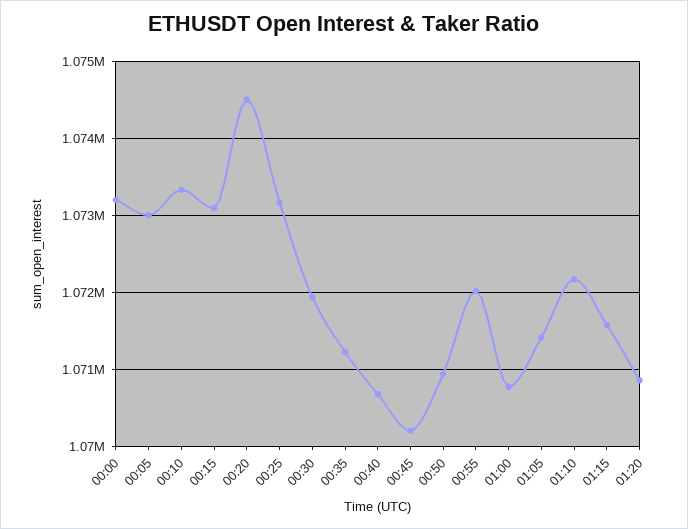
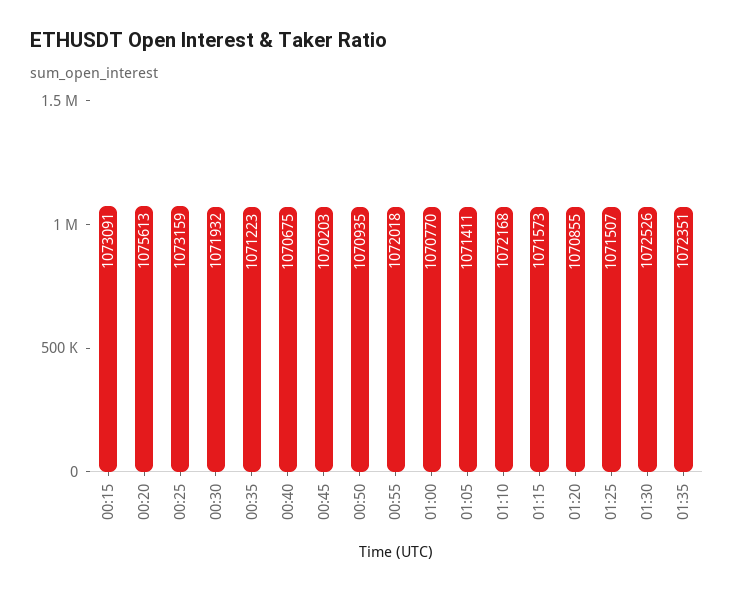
00:00: 1073200 -> none
00:05: 1073000 -> none
00:10: 1073300 -> none
00:20: 1074500 -> 1075613
01:25: none -> 1071507
01:30: none -> 1072526
01:35: none -> 1072351

